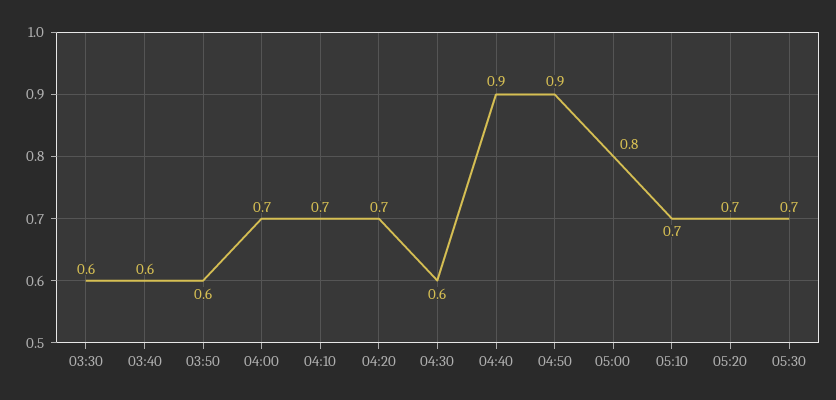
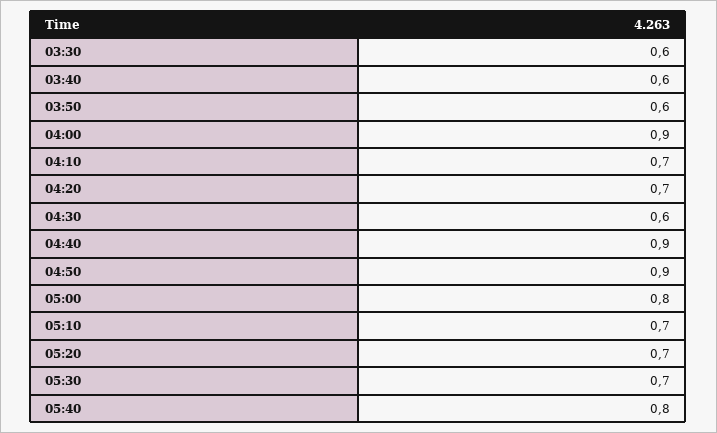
04:00: 0.7 -> 0.9
05:40: none -> 0.8

